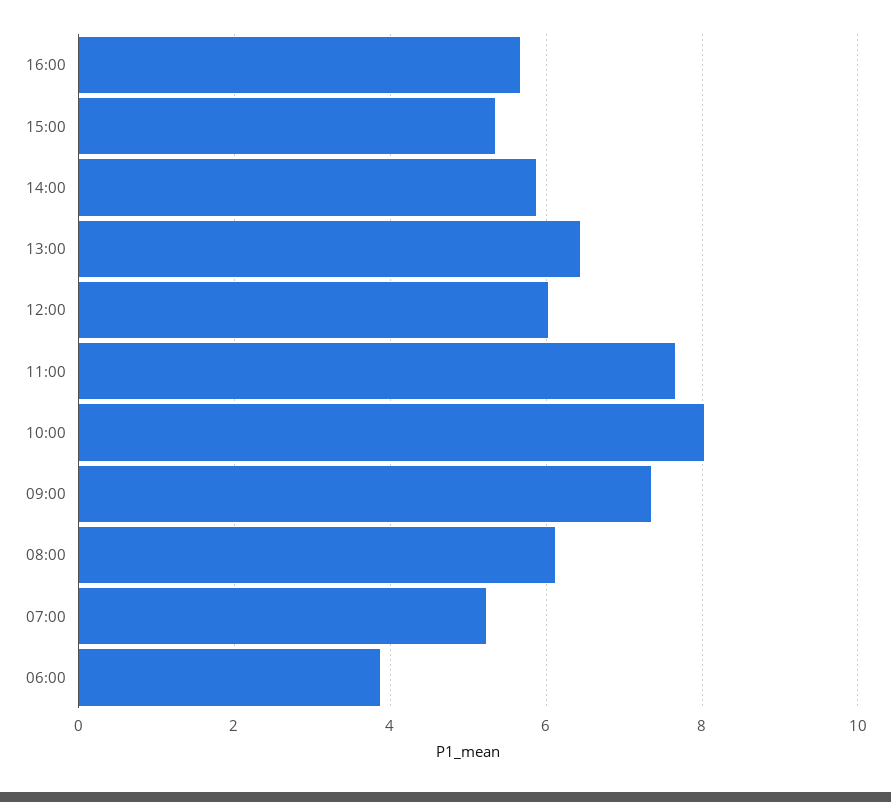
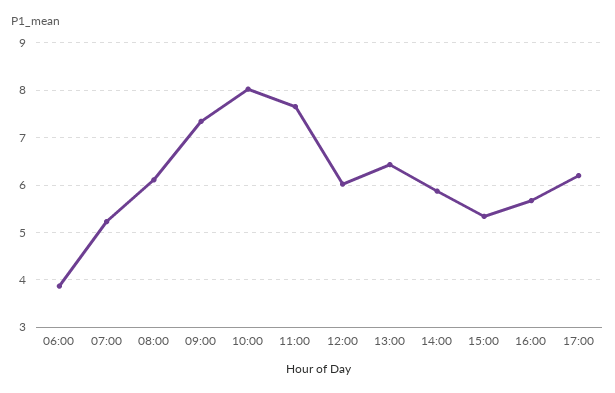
17:00: none -> 6.2

